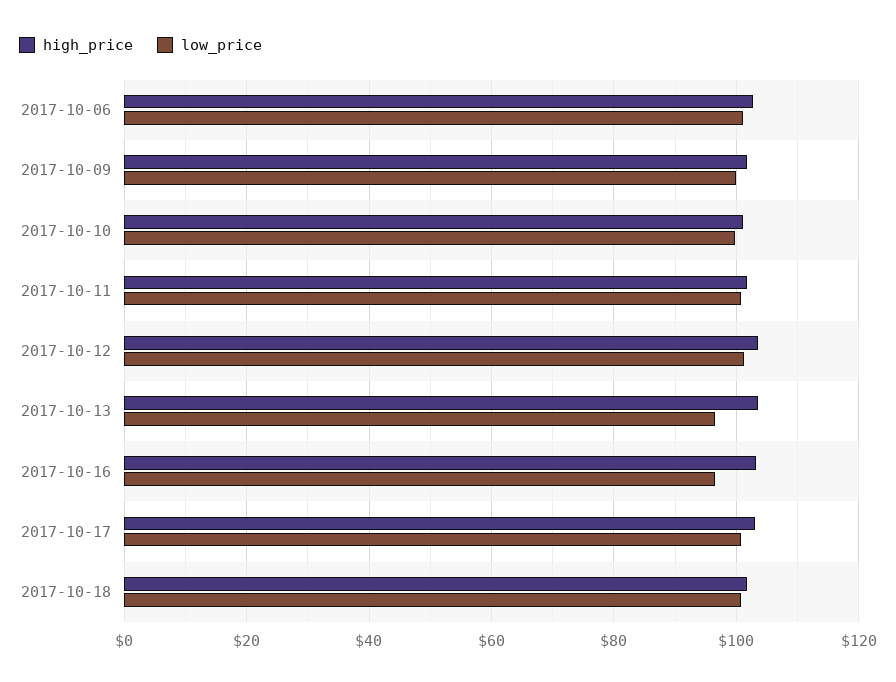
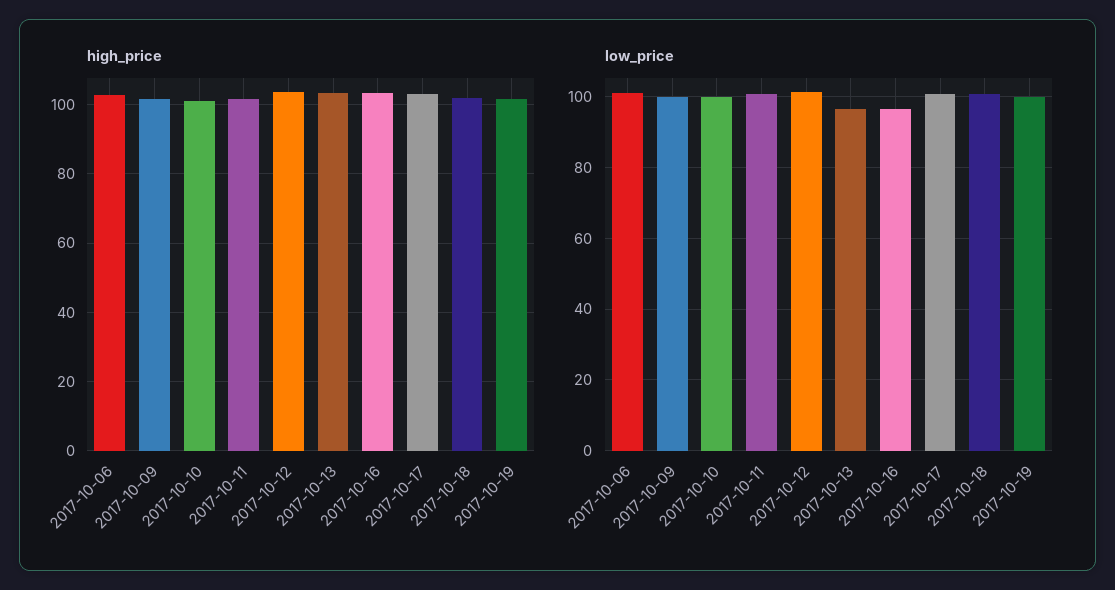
high_price, 2017-10-19: none -> 102
low_price, 2017-10-19: none -> 100

